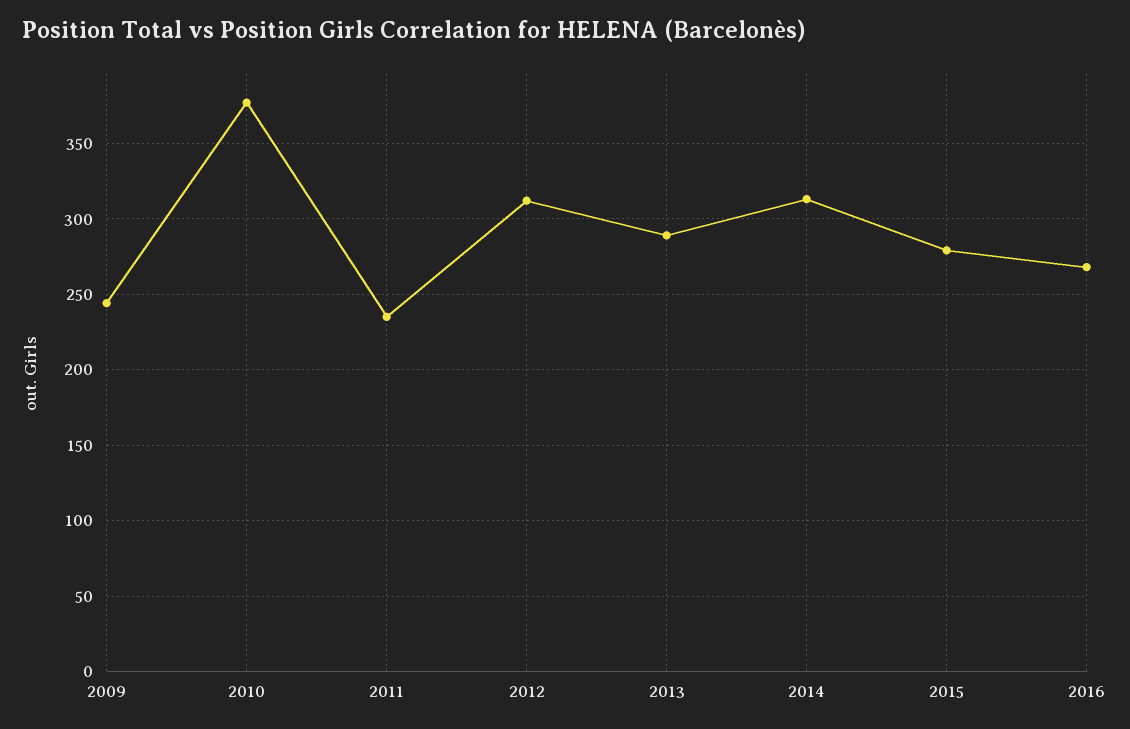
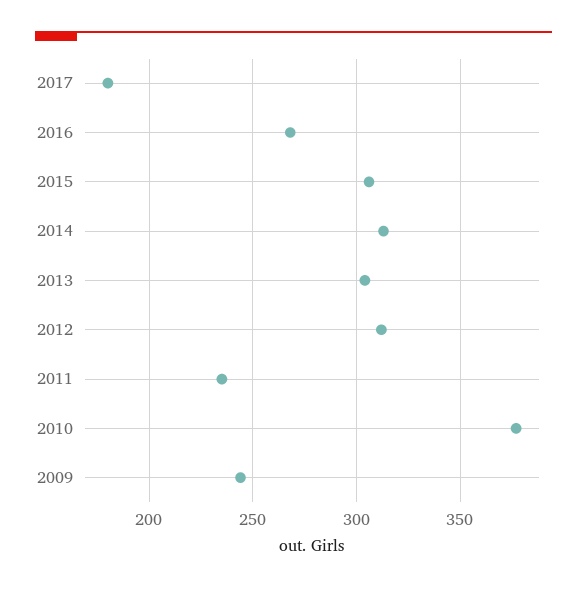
2013: 290 -> 305
2015: 280 -> 305
2017: none -> 180

